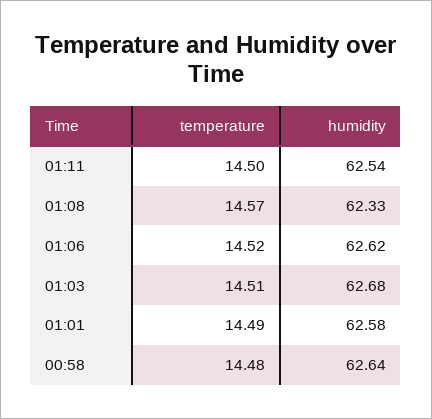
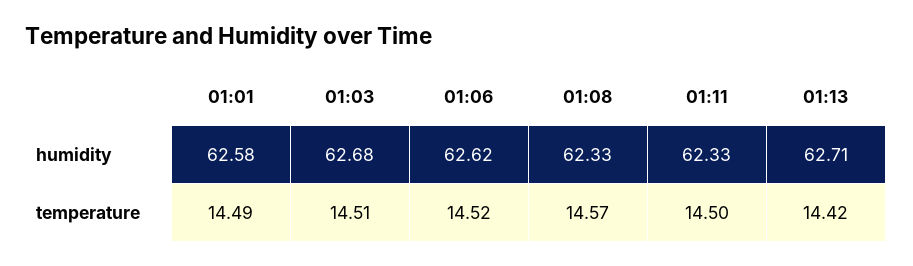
humidity, 01:11: 62.54 -> 62.33
temperature, 00:58: 14.48 -> none
humidity, 00:58: 62.64 -> none
humidity, 01:13: none -> 62.71
temperature, 01:13: none -> 14.42

